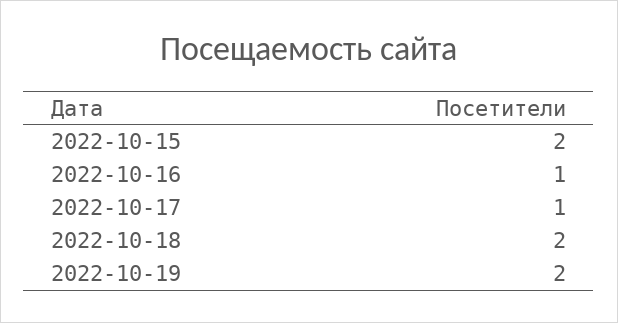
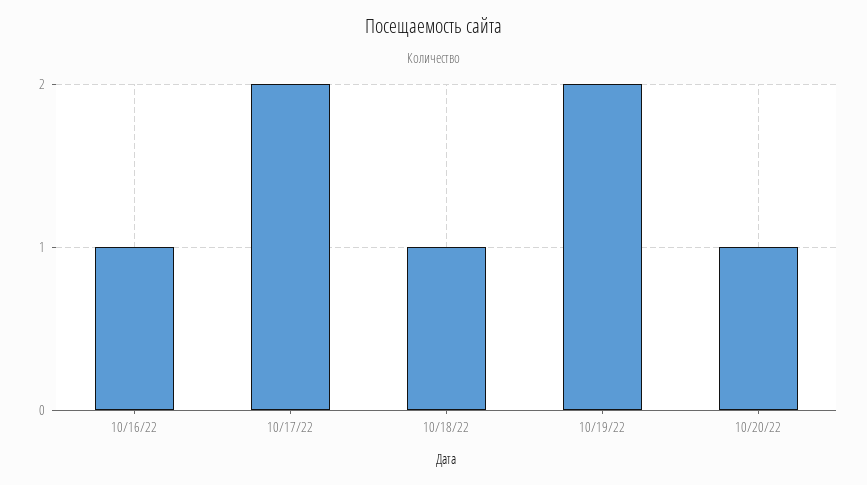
2022-10-15: 2 -> none
2022-10-17: 1 -> 2
2022-10-18: 2 -> 1
10/20/22: none -> 1

